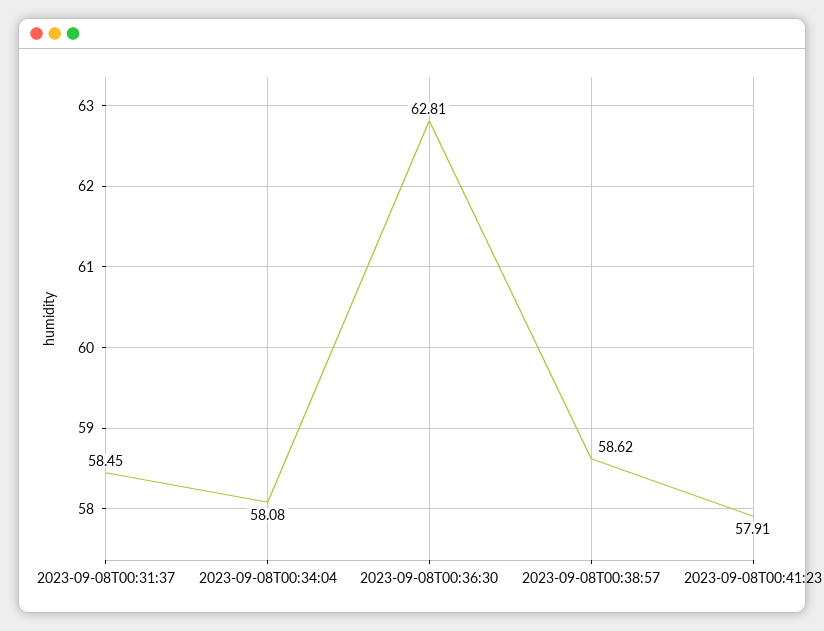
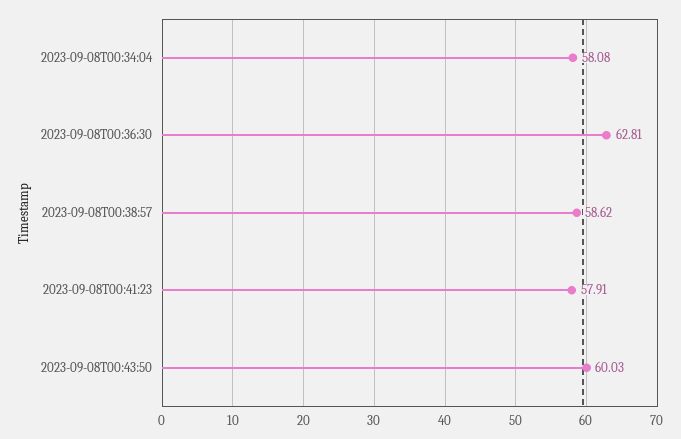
2023-09-08T00:31:37: 58.45 -> none
2023-09-08T00:43:50: none -> 60.03

